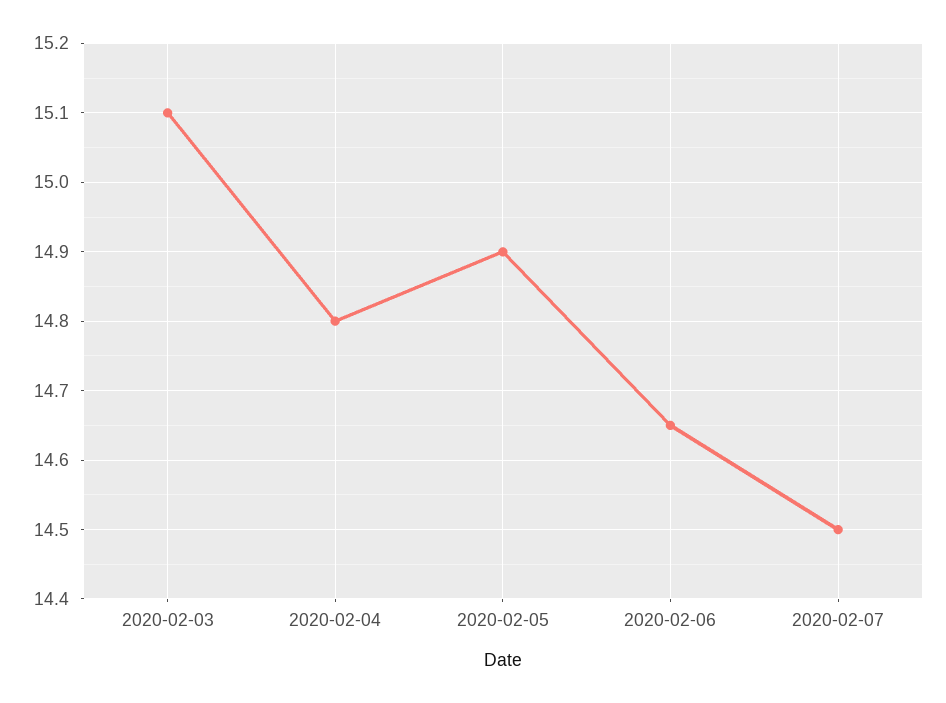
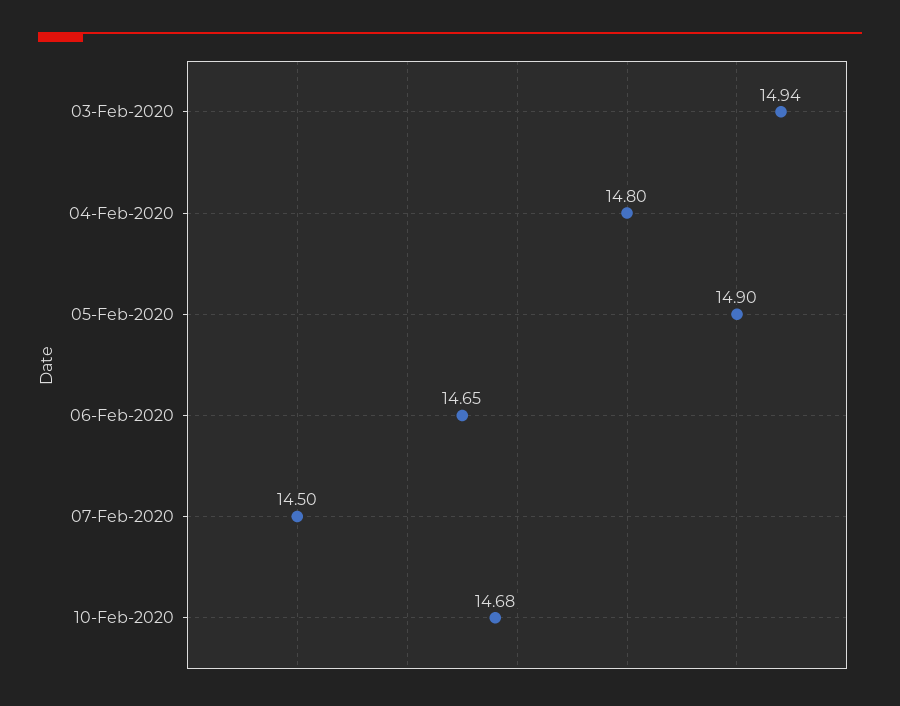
2020-02-03: 15.1 -> 14.94
10-Feb-2020: none -> 14.68

